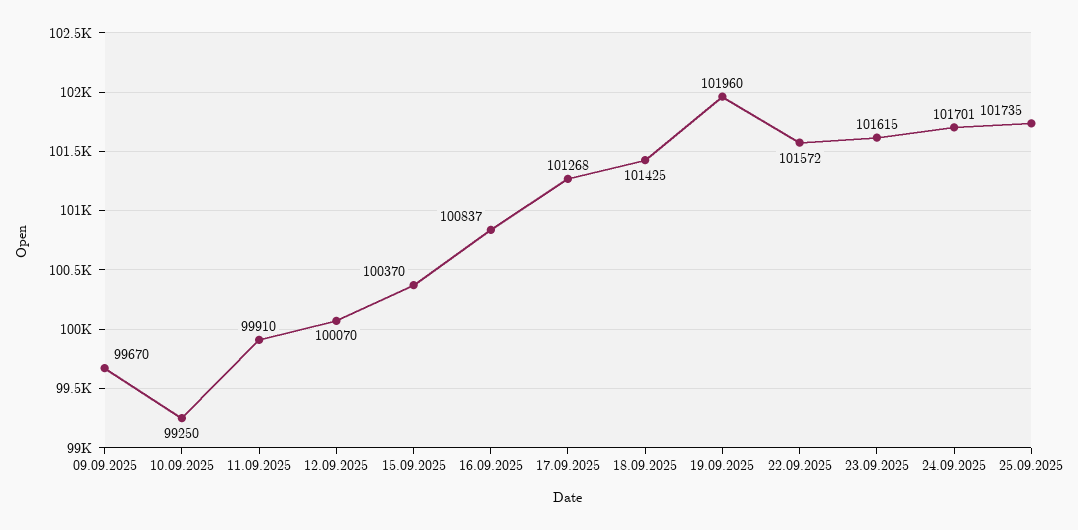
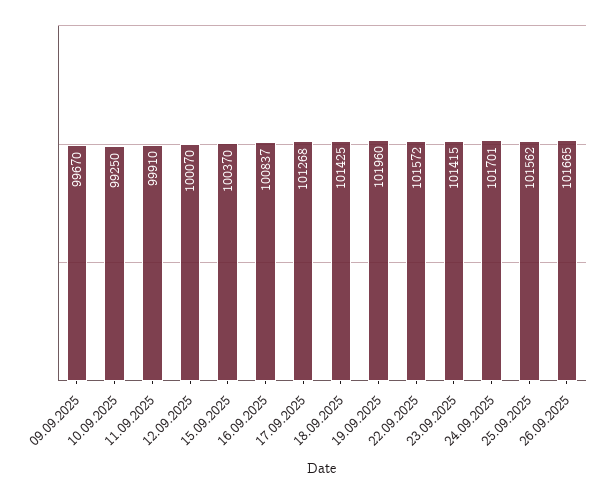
23.09.2025: 101615 -> 101415
25.09.2025: 101735 -> 101562
26.09.2025: none -> 101665

